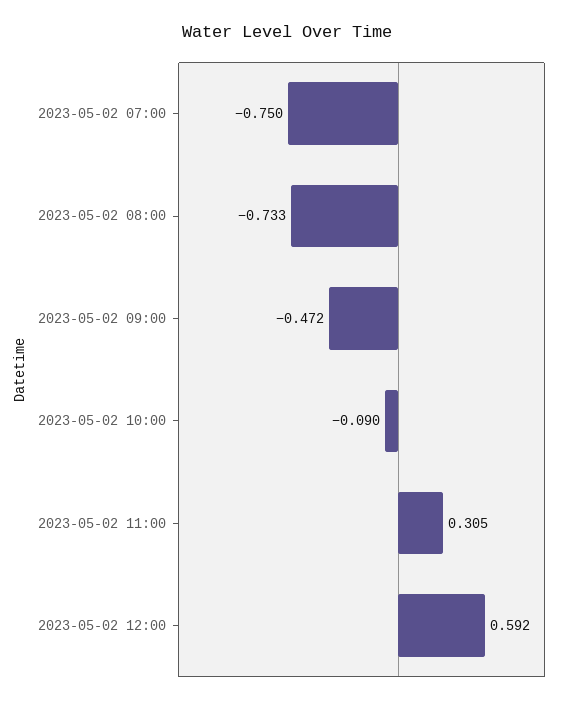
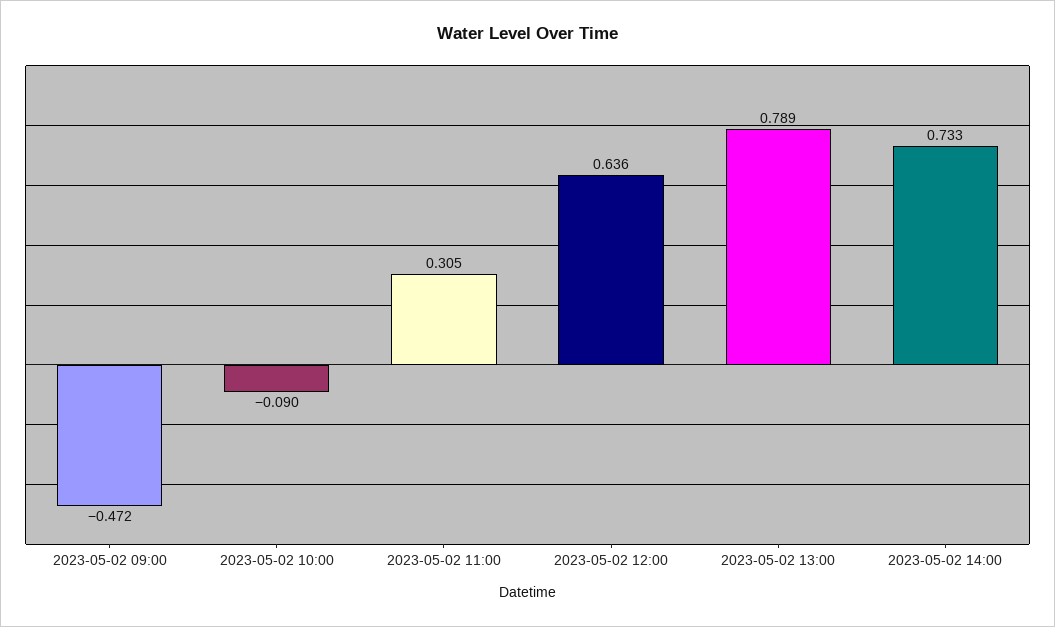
2023-05-02 07:00: -0.75 -> none
2023-05-02 08:00: -0.733 -> none
2023-05-02 12:00: 0.592 -> 0.636
2023-05-02 13:00: none -> 0.789
2023-05-02 14:00: none -> 0.733

